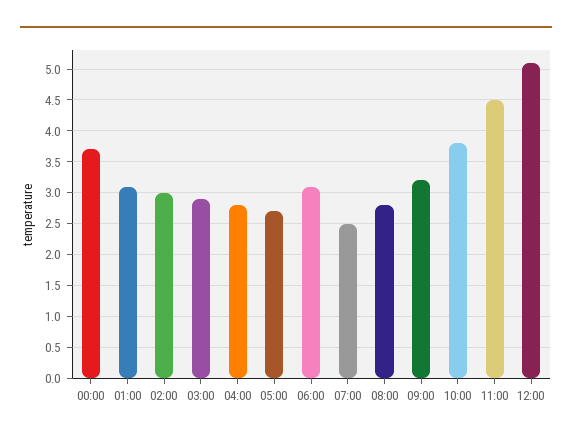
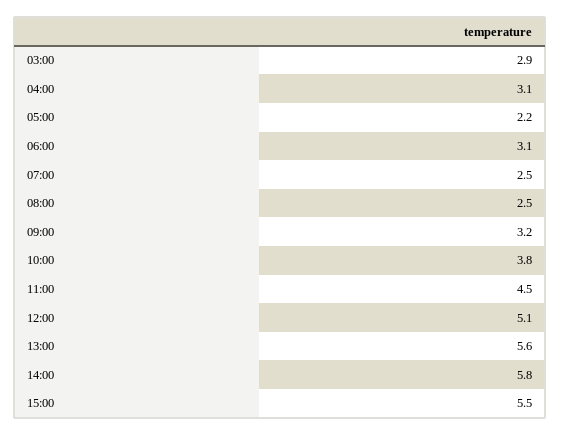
00:00: 3.7 -> none
01:00: 3.1 -> none
02:00: 3 -> none
04:00: 2.8 -> 3.1
05:00: 2.7 -> 2.2
08:00: 2.8 -> 2.5
13:00: none -> 5.6
14:00: none -> 5.8
15:00: none -> 5.5

